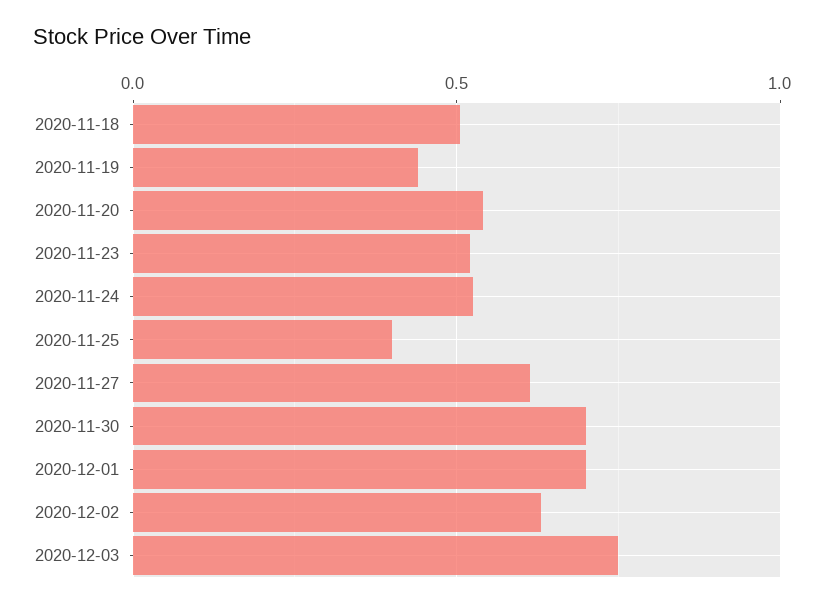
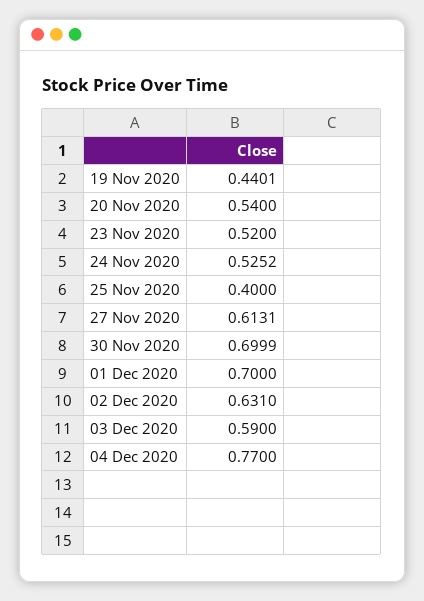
2020-11-18: 0.5 -> none
2020-12-03: 0.75 -> 0.59
04 Dec 2020: none -> 0.77

